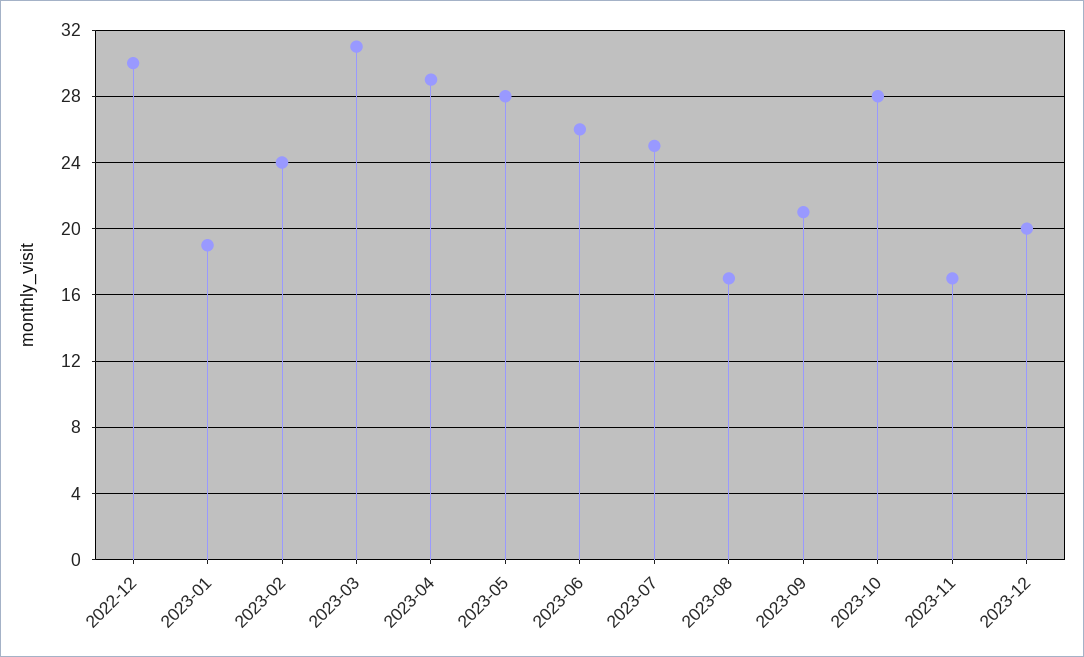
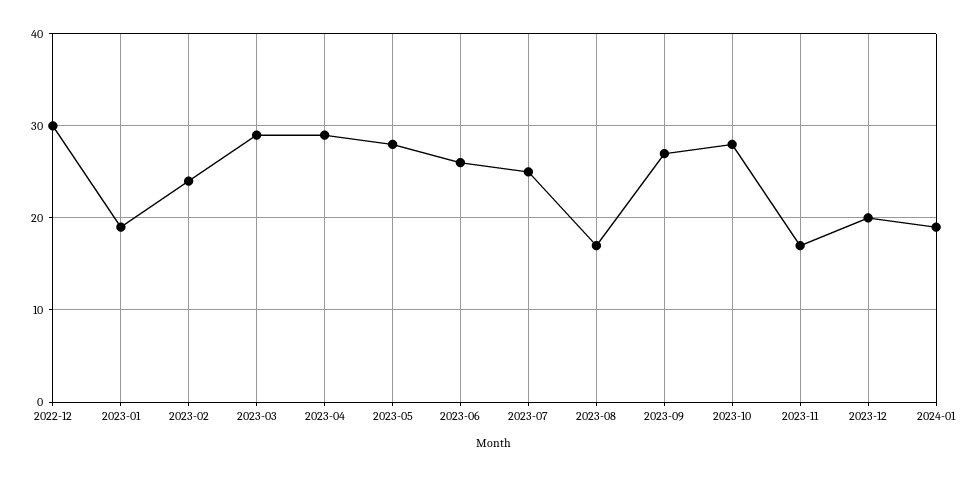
2023-03: 31 -> 29
2023-09: 21 -> 27
2024-01: none -> 19

